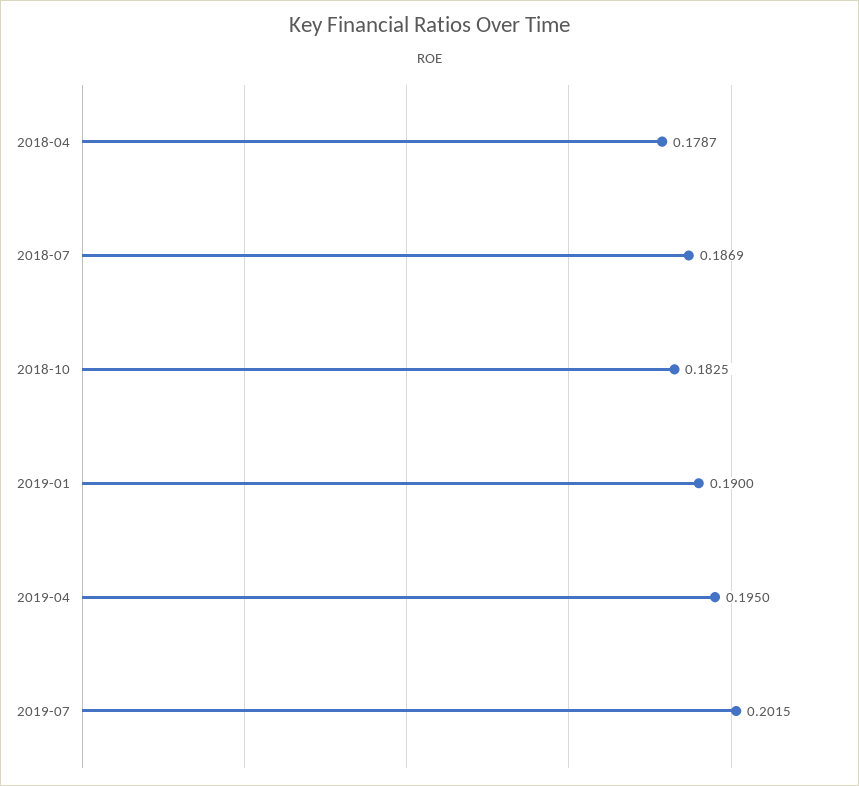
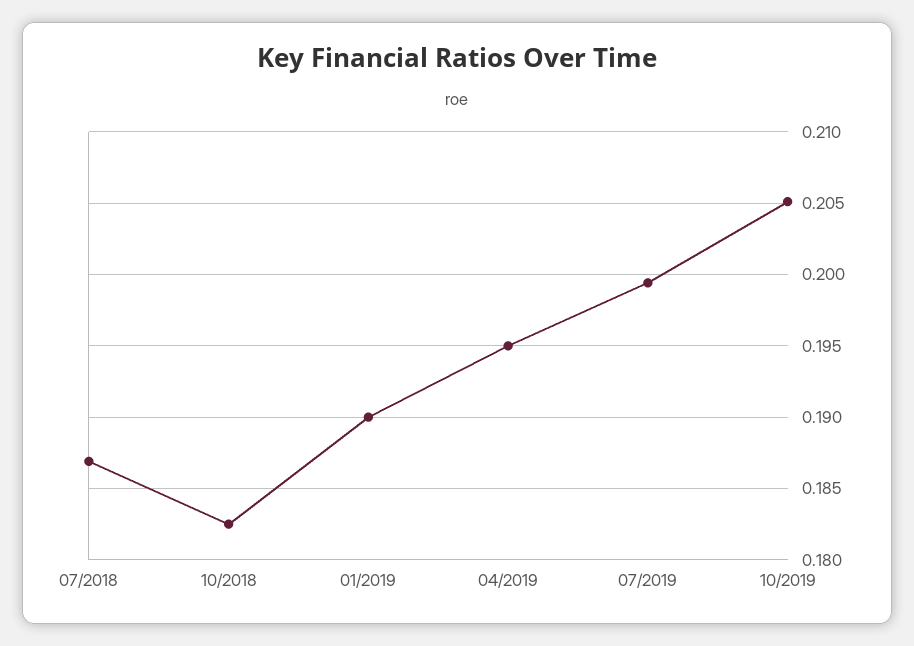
2018-04: 0.1787 -> none
2019-07: 0.2015 -> 0.1995
10/2019: none -> 0.205

